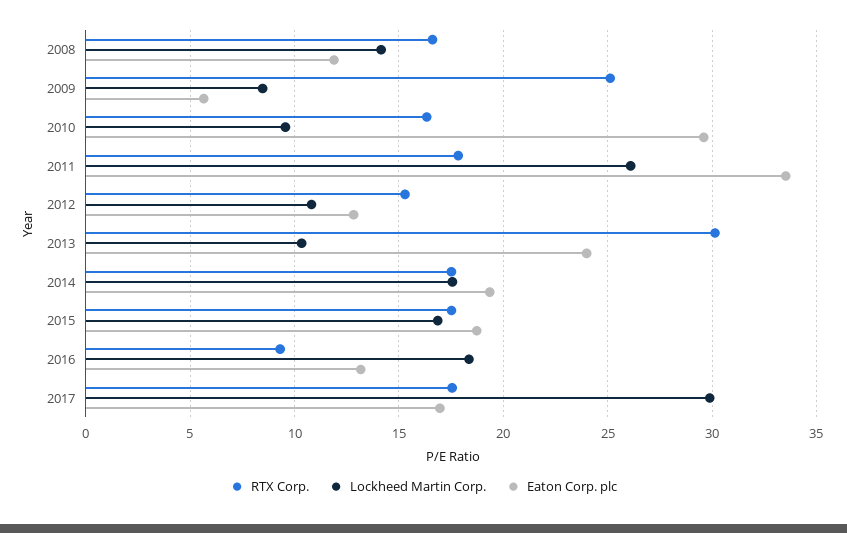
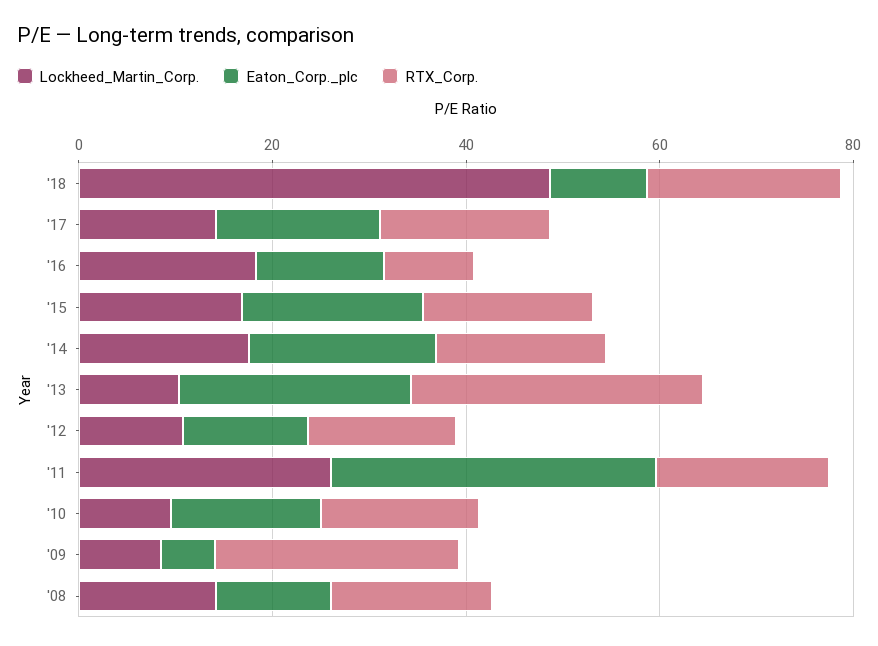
Eaton Corp. plc, 2010: 29.5 -> 15
Lockheed Martin Corp., 2017: 30 -> 15
Lockheed Martin Corp., '18: none -> 50
Eaton Corp. plc, '18: none -> 10
RTX Corp., '18: none -> 20

